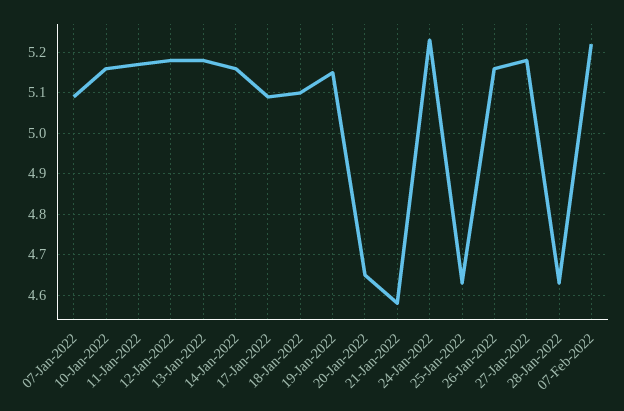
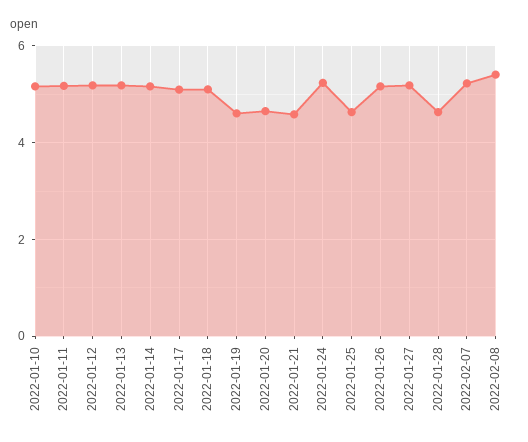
07-Jan-2022: 5.1 -> none
19-Jan-2022: 5.15 -> 4.6
2022-02-08: none -> 5.4

